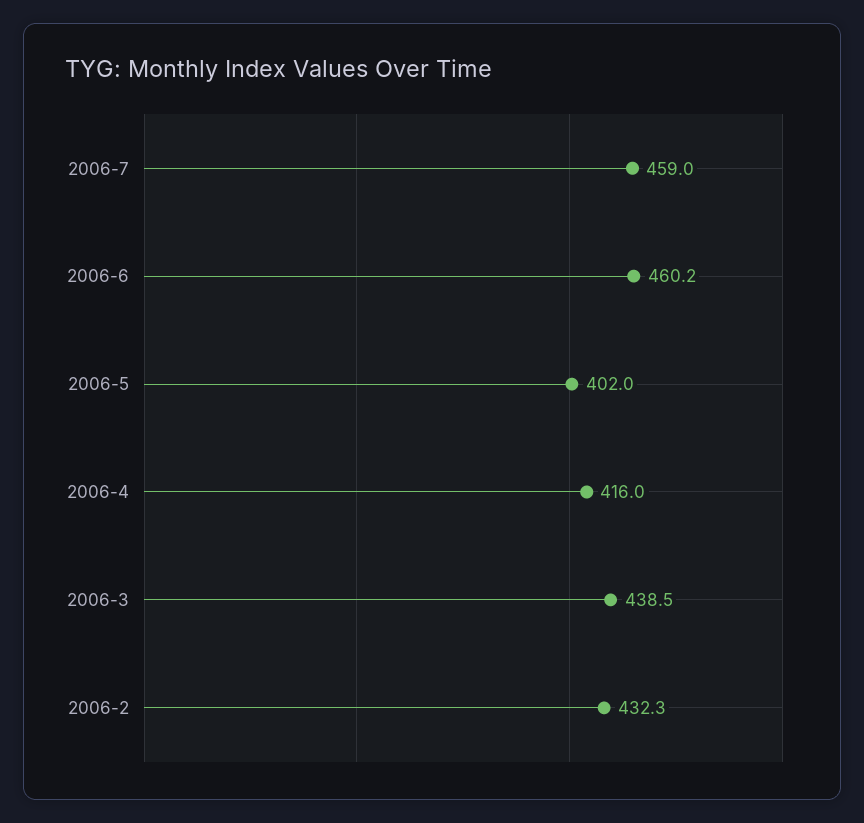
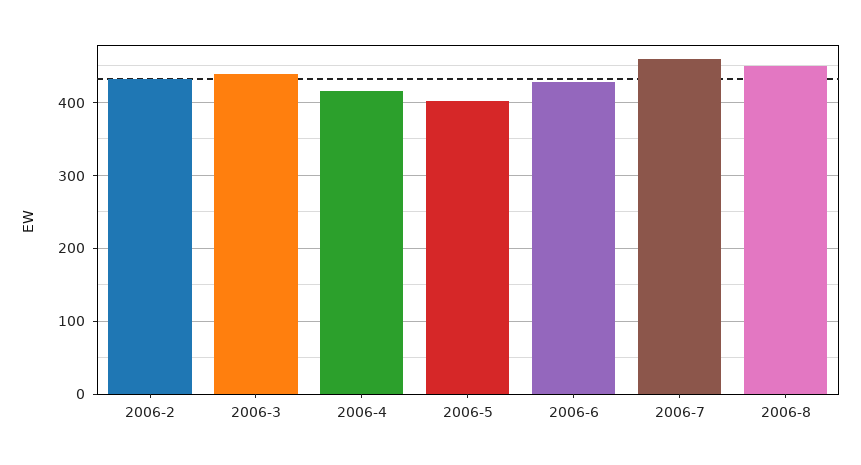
2006-6: 460.2 -> 430
2006-8: none -> 450

